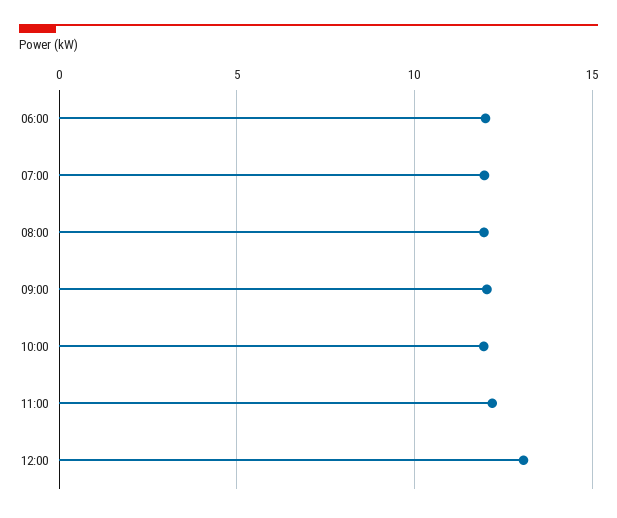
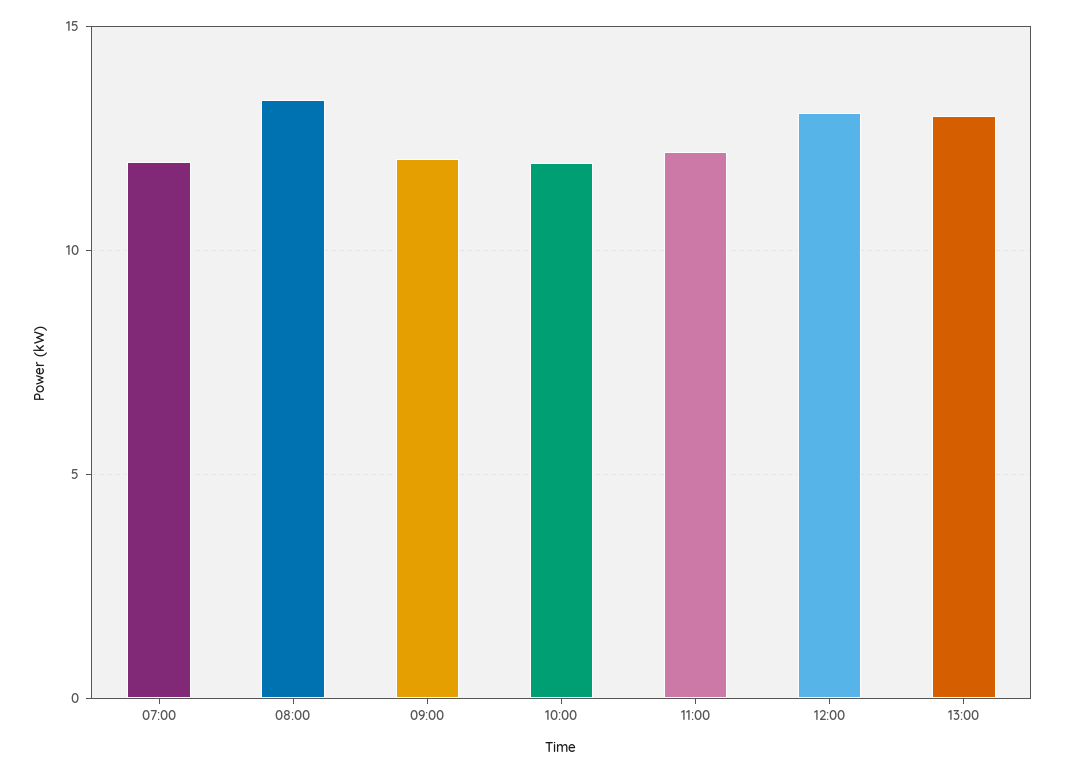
06:00: 12 -> none
08:00: 12 -> 13.5
13:00: none -> 13

